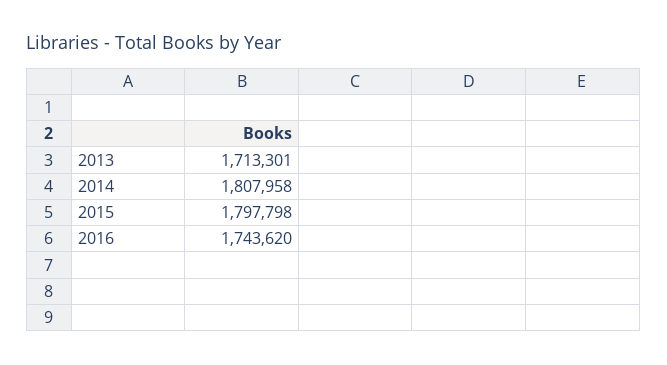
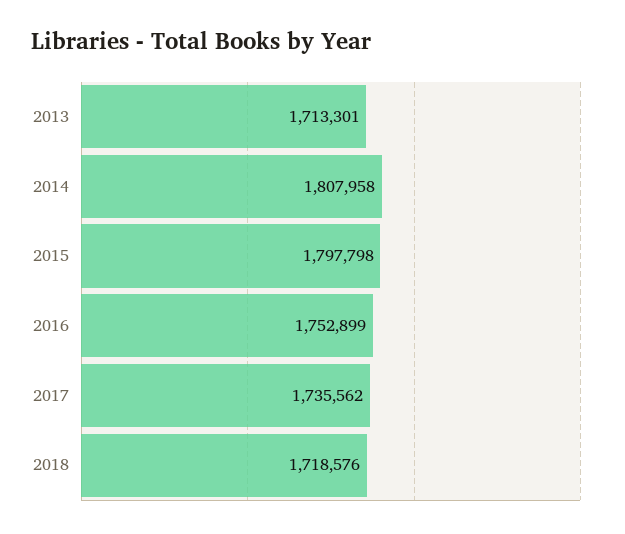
2016: 1743620 -> 1752899
2017: none -> 1735562
2018: none -> 1718576

